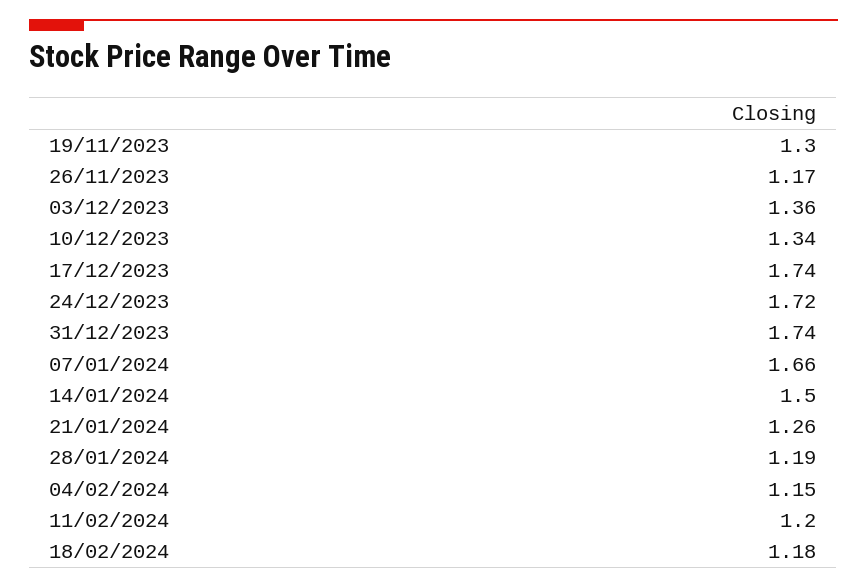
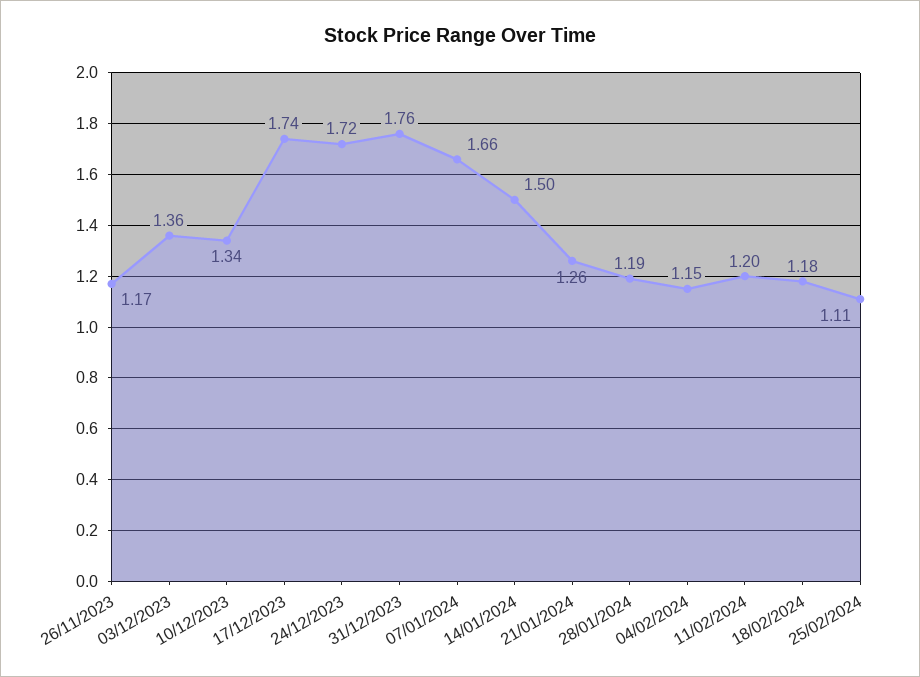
19/11/2023: 1.3 -> none
31/12/2023: 1.74 -> 1.76
25/02/2024: none -> 1.11

